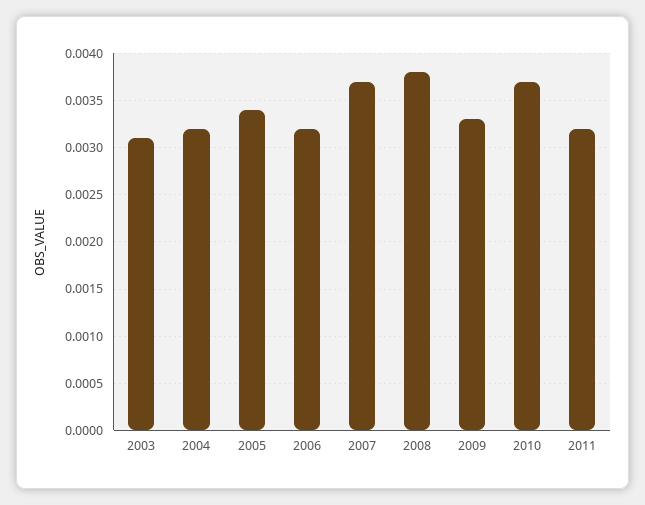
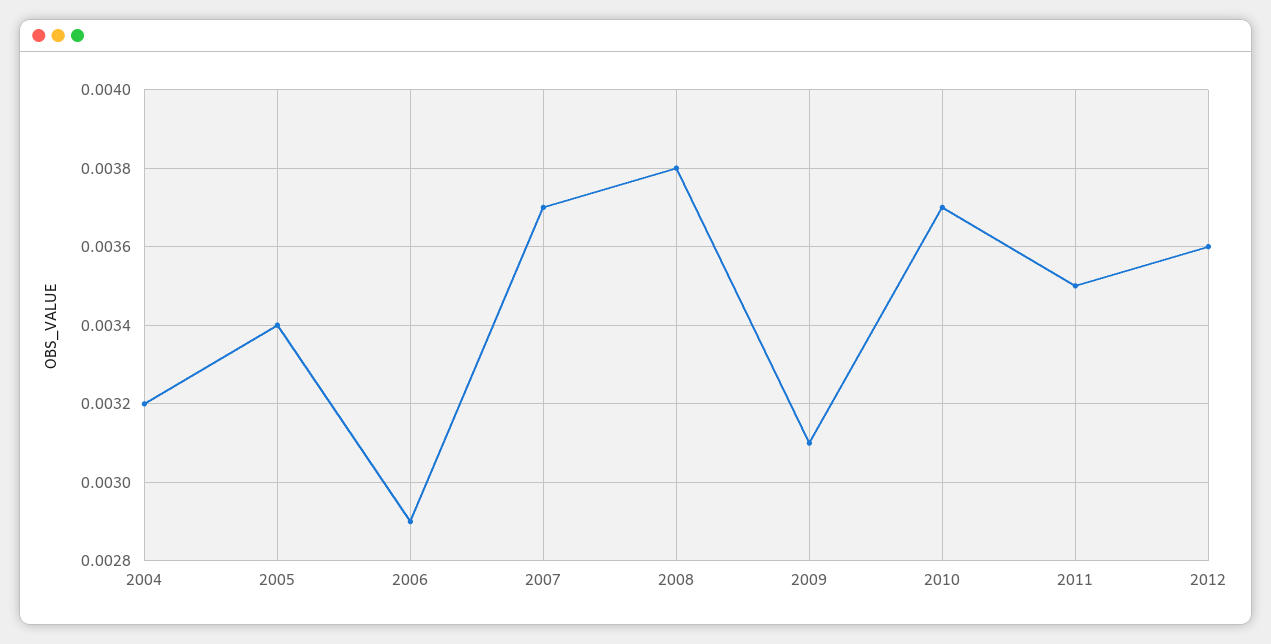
2003: 0.0031 -> none
2006: 0.0032 -> 0.0029
2009: 0.0033 -> 0.0031
2011: 0.0032 -> 0.0035
2012: none -> 0.0036

